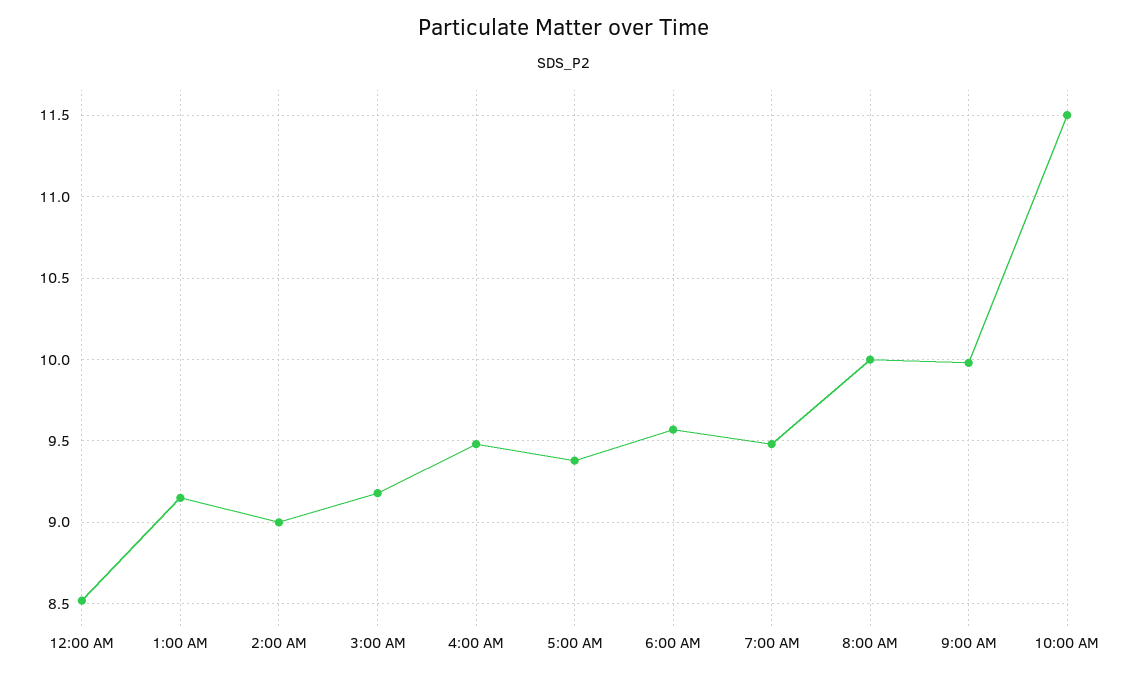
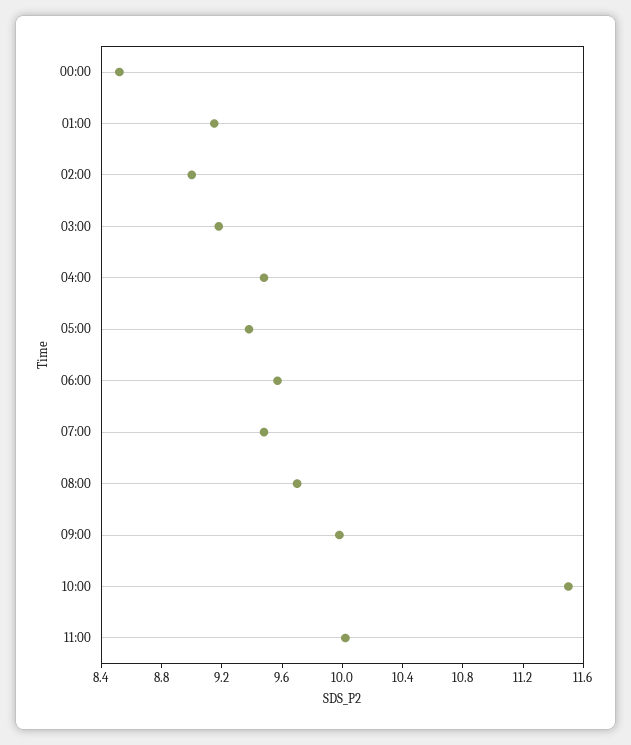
8:00 AM: 10 -> 9.7
11:00: none -> 10

